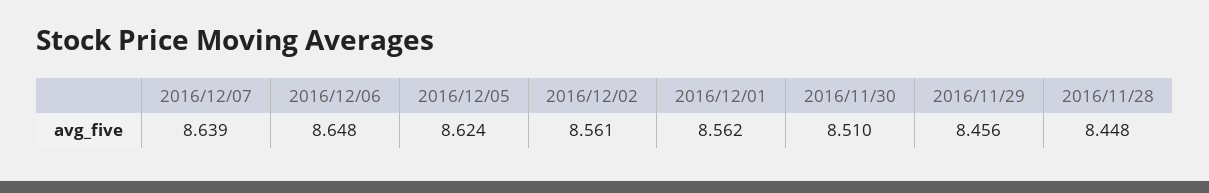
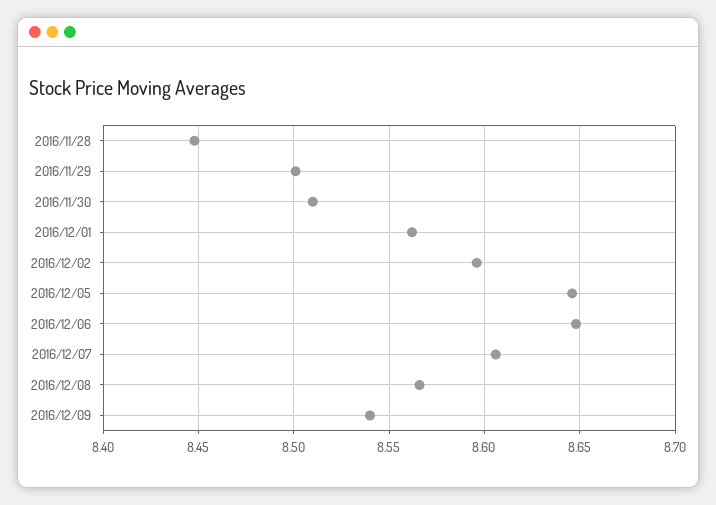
2016/12/07: 8.639 -> 8.605
2016/12/05: 8.624 -> 8.645
2016/12/02: 8.561 -> 8.595
2016/11/29: 8.456 -> 8.5
2016/12/08: none -> 8.565
2016/12/09: none -> 8.54

